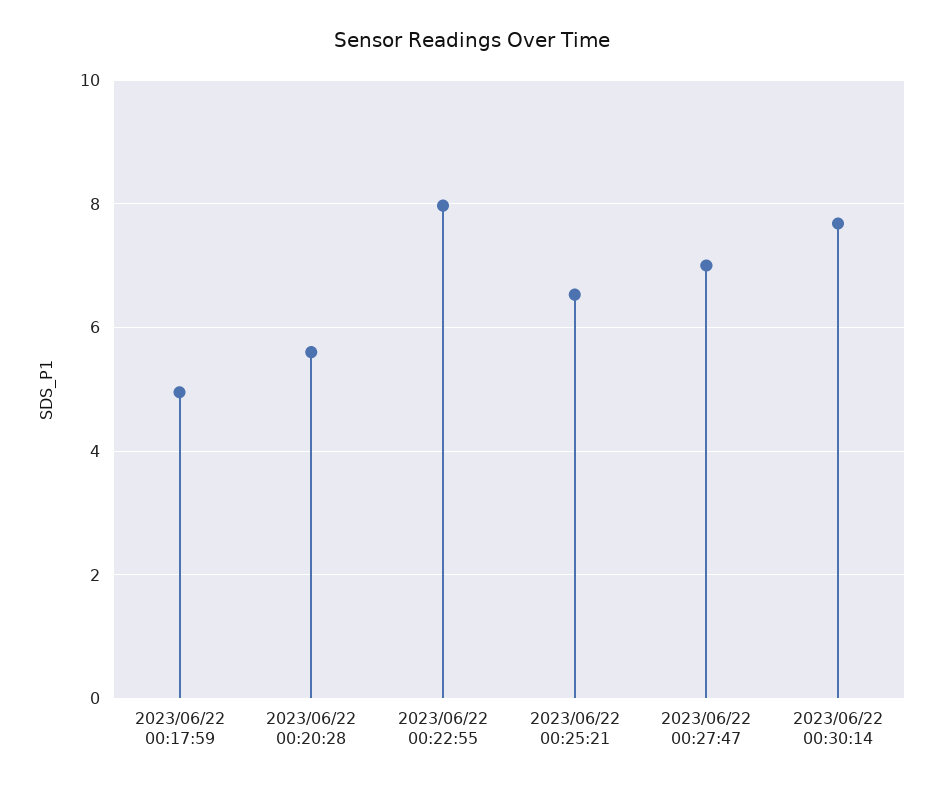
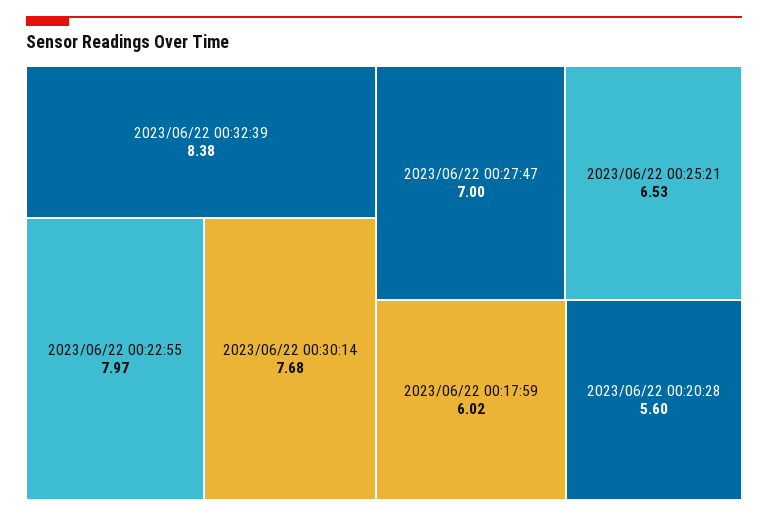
2023/06/22 00:17:59: 5 -> 6.02
2023/06/22 00:32:39: none -> 8.38

